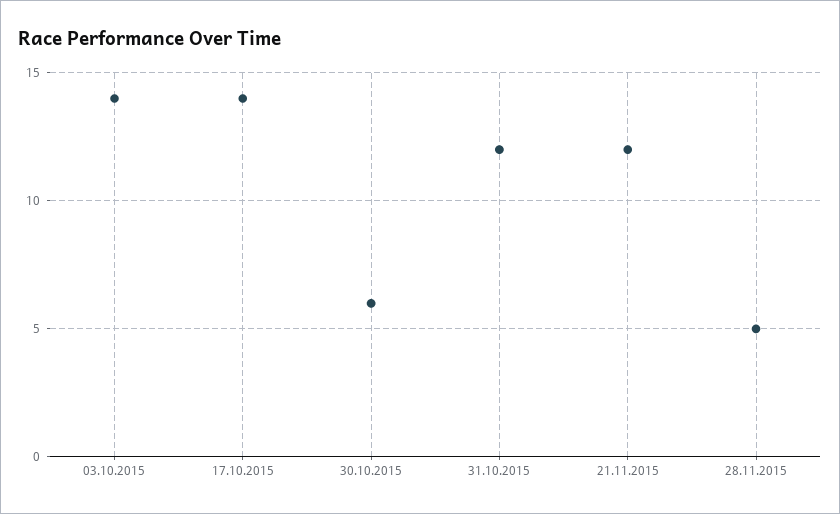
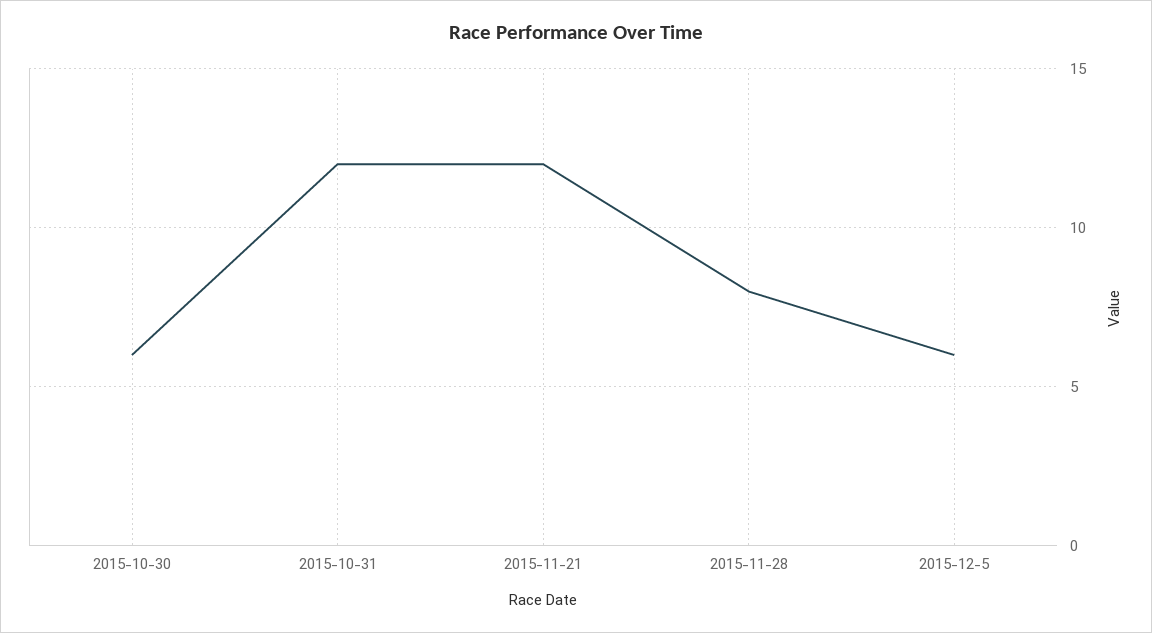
03.10.2015: 14 -> none
17.10.2015: 14 -> none
28.11.2015: 5 -> 8
2015-12-5: none -> 6

